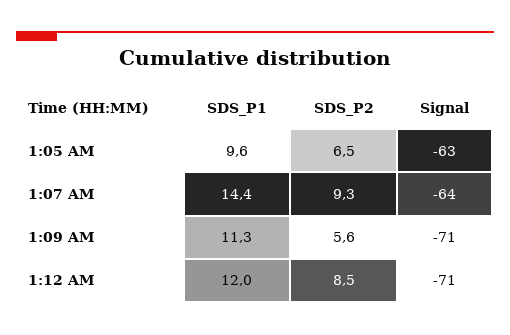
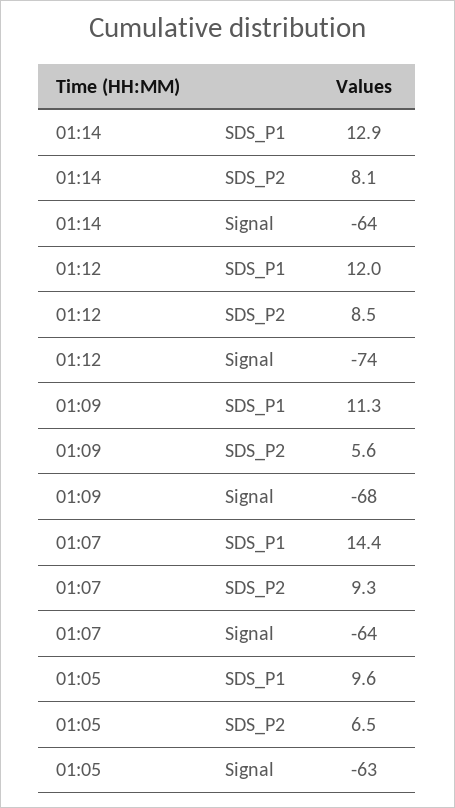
Signal, 1:09 AM: -71 -> -68
Signal, 1:12 AM: -71 -> -74
SDS_P1, 01:14: none -> 12.9
SDS_P2, 01:14: none -> 8.1
Signal, 01:14: none -> -64

